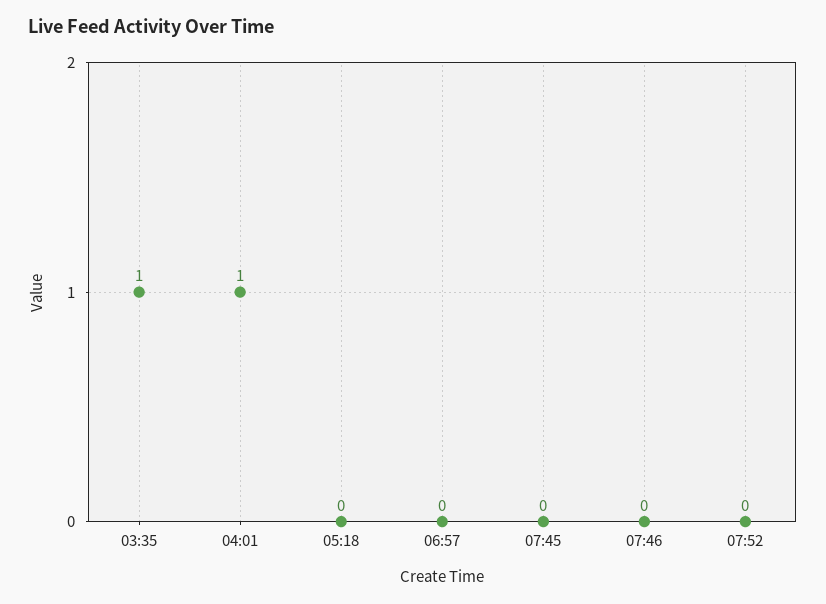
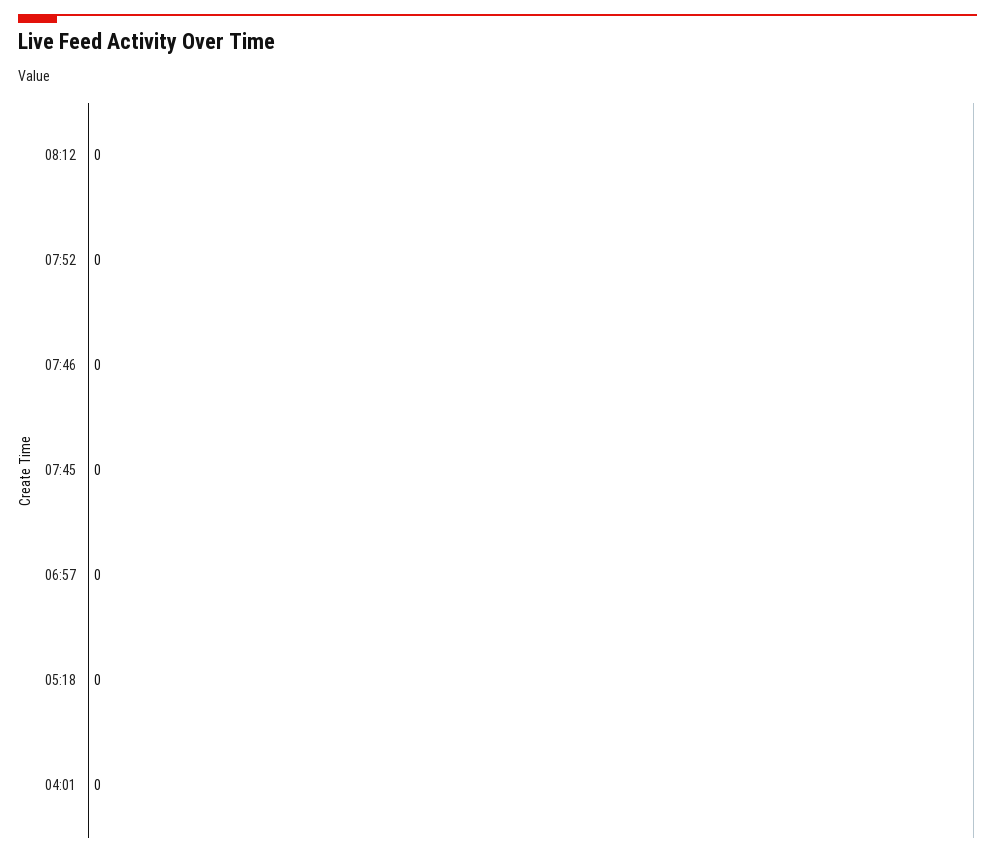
03:35: 1 -> none
04:01: 1 -> 0
08:12: none -> 0

